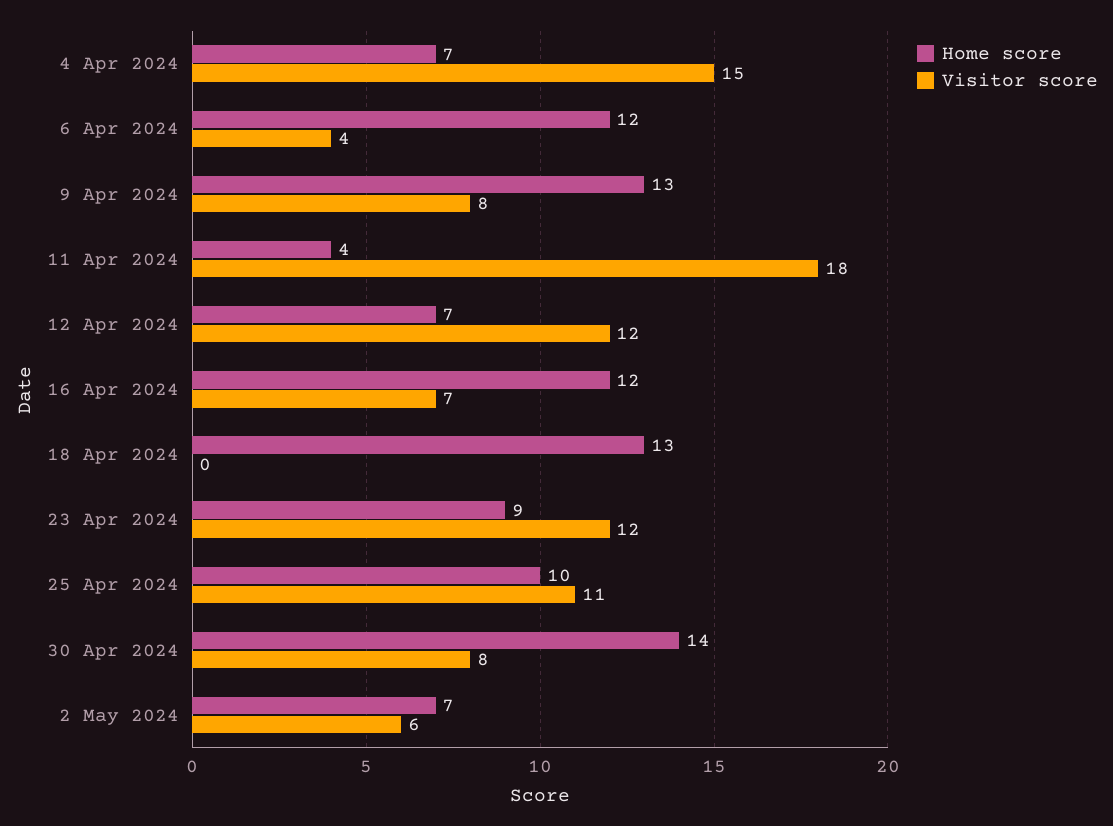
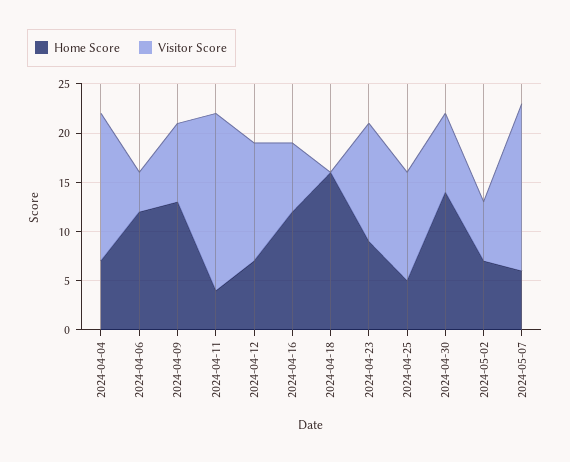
Home score, 18 Apr 2024: 13 -> 16
Home score, 25 Apr 2024: 10 -> 5
Home score, 2024-05-07: none -> 6
Visitor score, 2024-05-07: none -> 17

